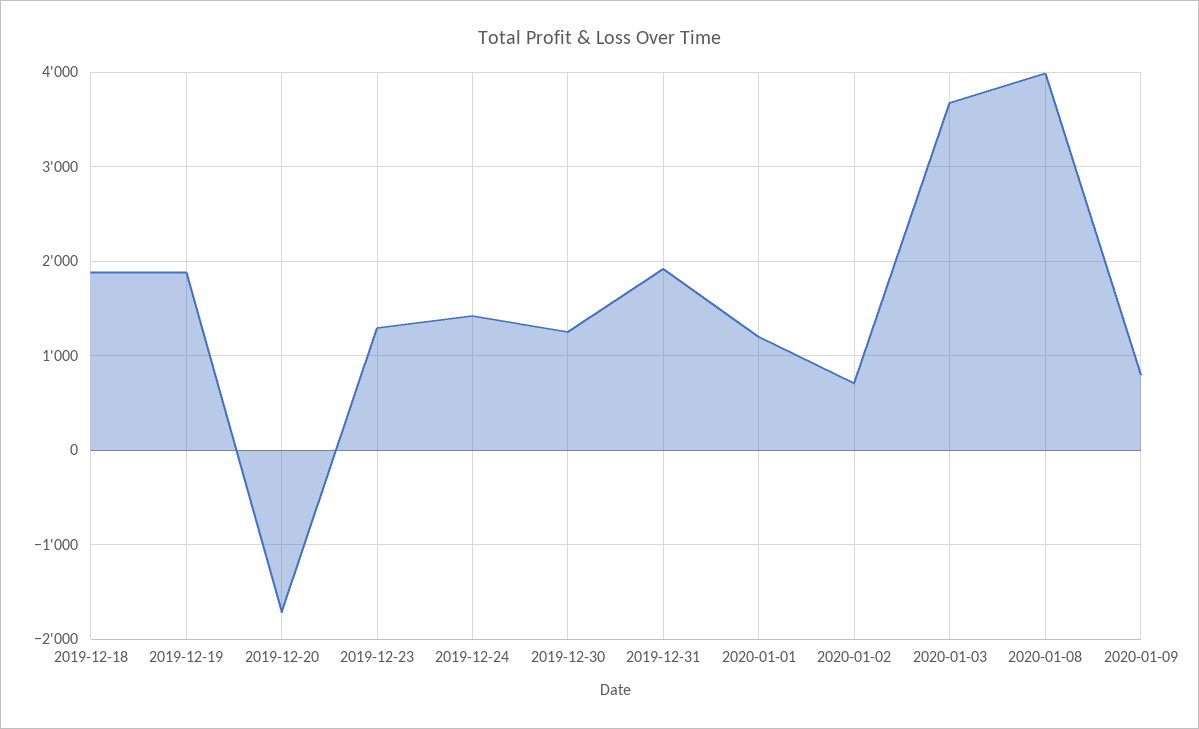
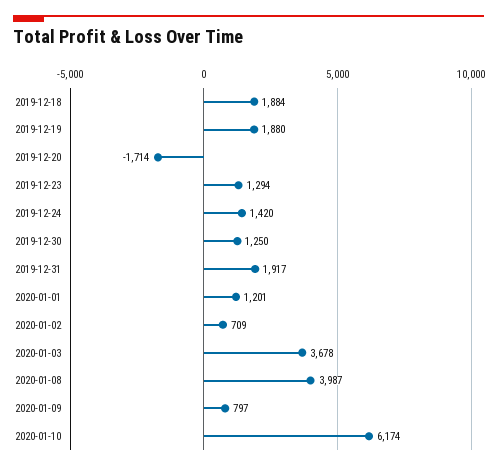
2020-01-10: none -> 6174

